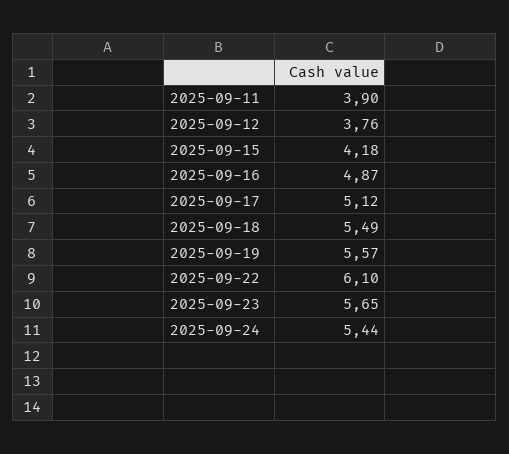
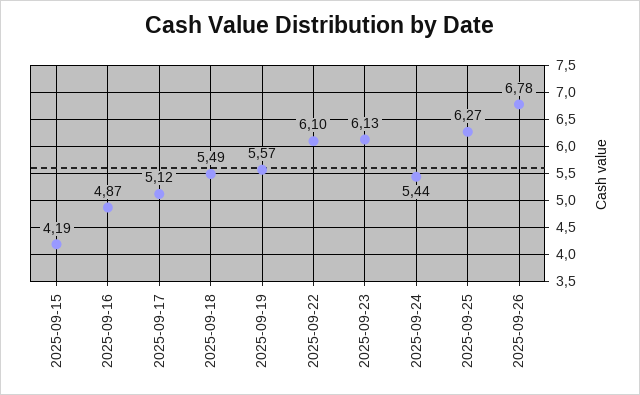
2025-09-11: 3.9 -> none
2025-09-12: 3.76 -> none
2025-09-15: 4.18 -> 4.19
2025-09-23: 5.65 -> 6.13
2025-09-25: none -> 6.27
2025-09-26: none -> 6.78

